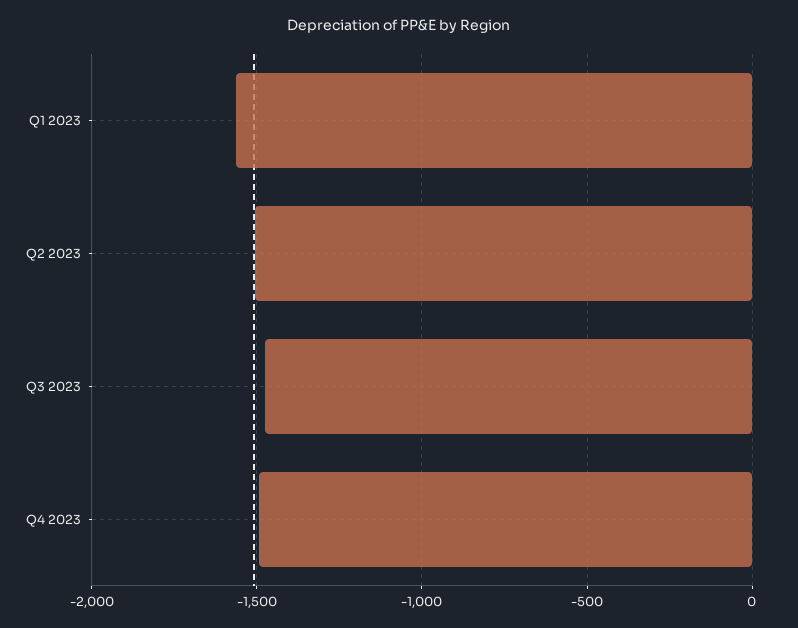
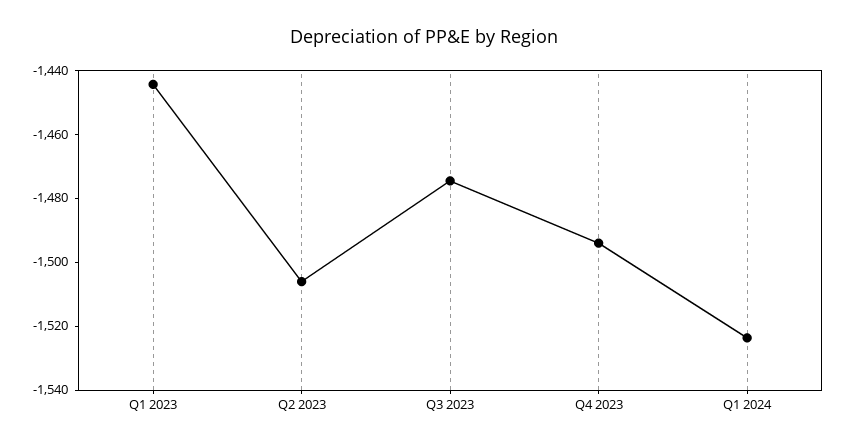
Q1 2023: -1550 -> -1445
Q1 2024: none -> -1525

